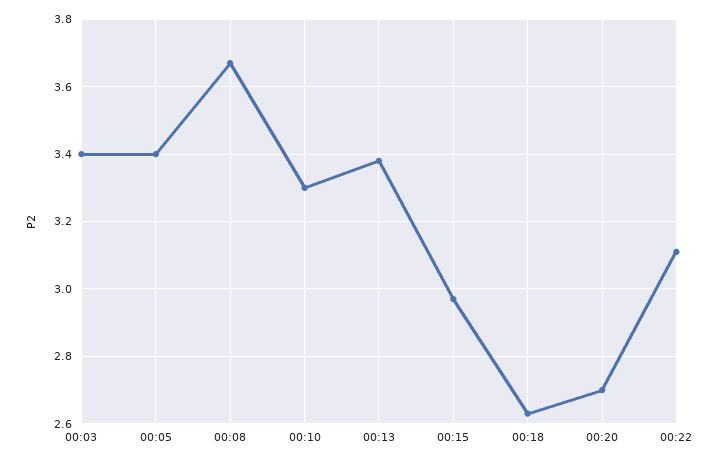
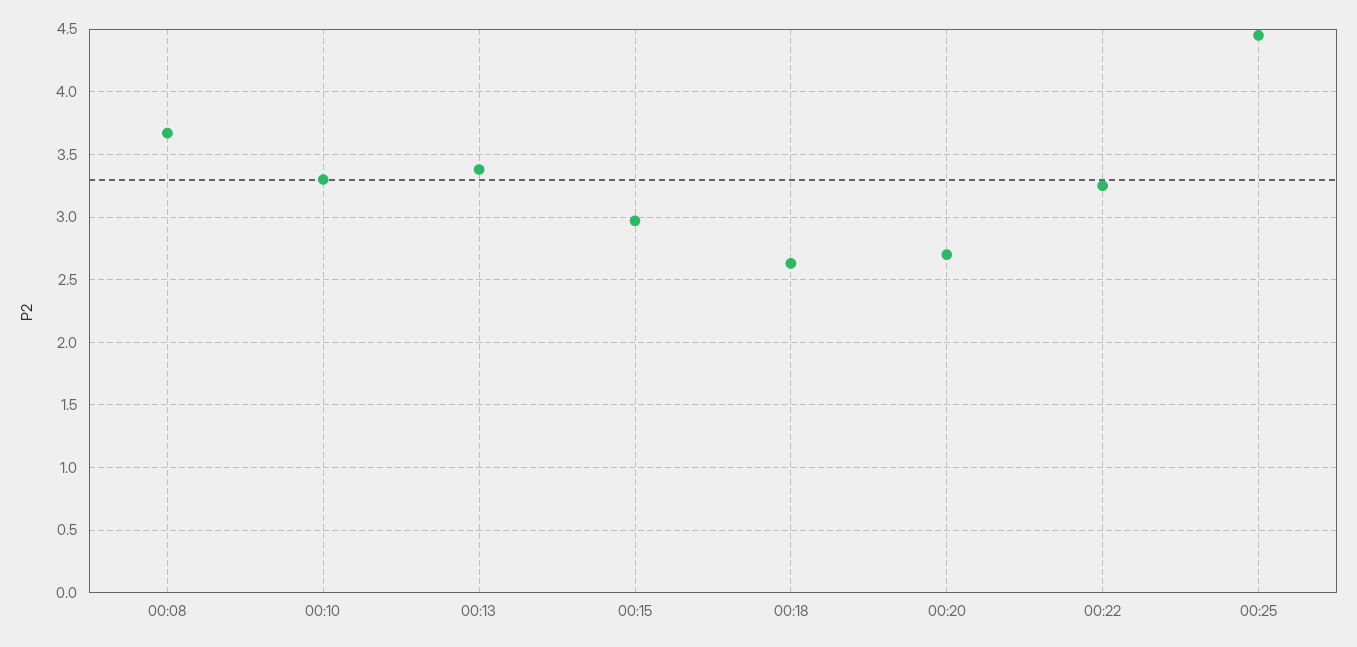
00:03: 3.4 -> none
00:05: 3.4 -> none
00:22: 3.1 -> 3.25
00:25: none -> 4.45

